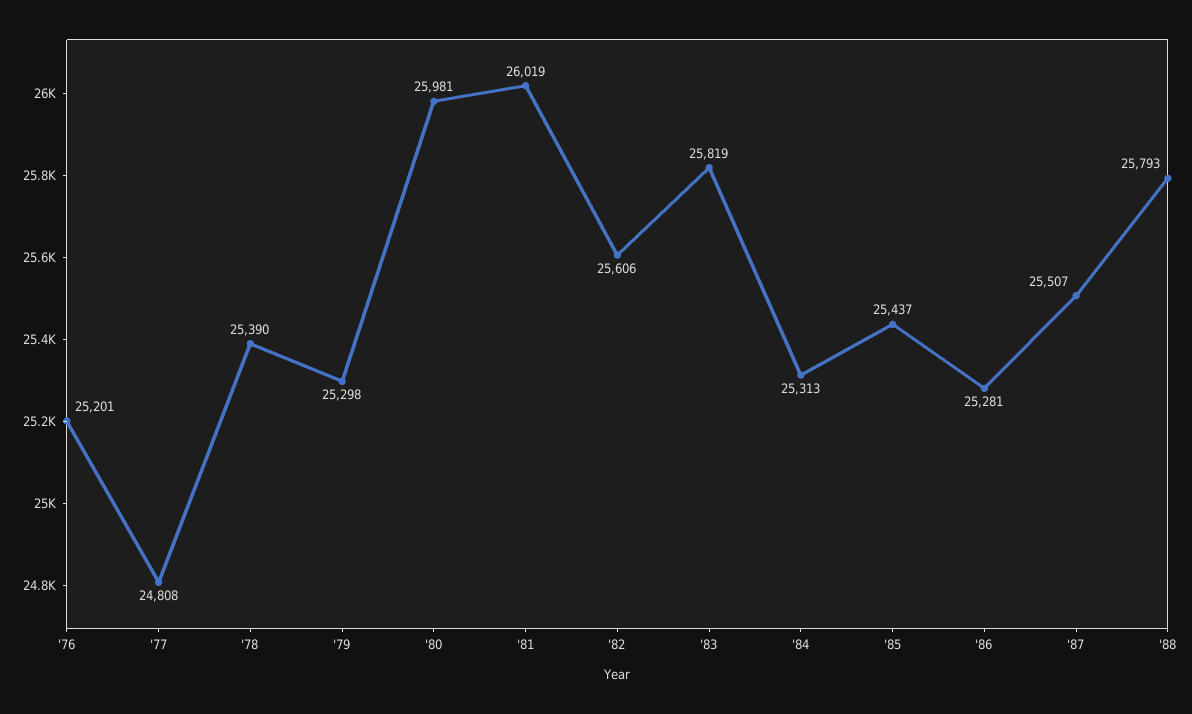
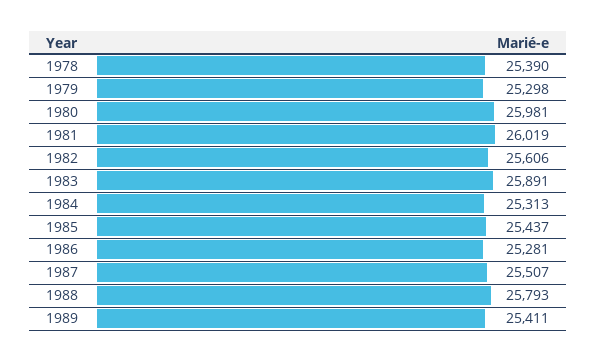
'76: 25201 -> none
'77: 24808 -> none
'83: 25819 -> 25891
1989: none -> 25411

